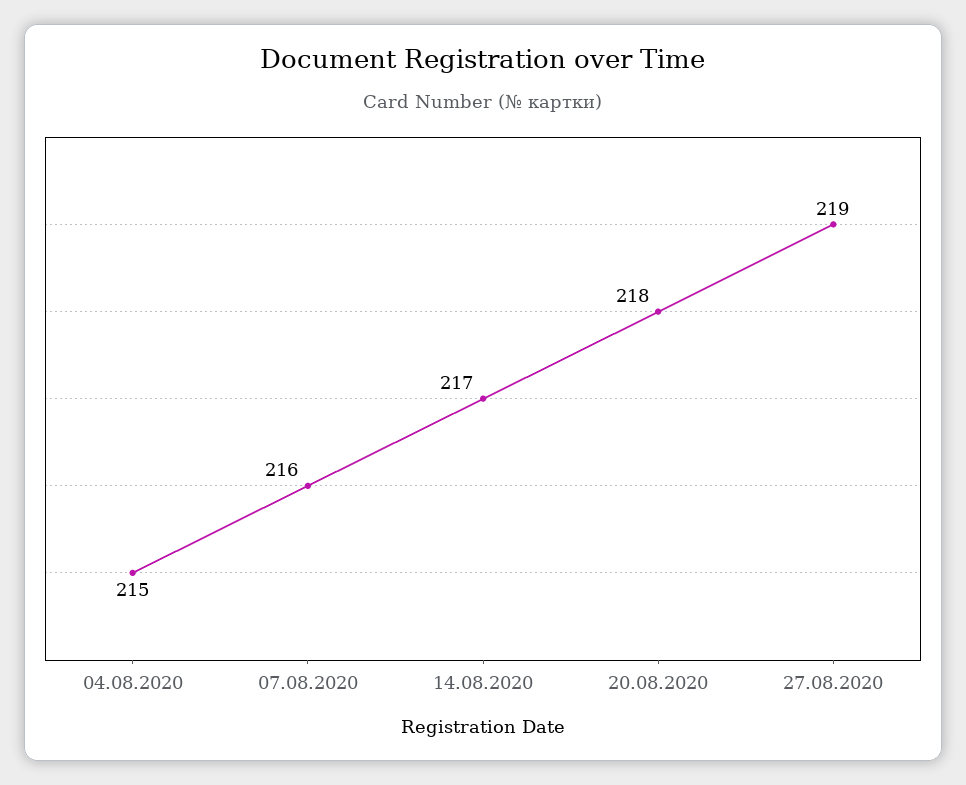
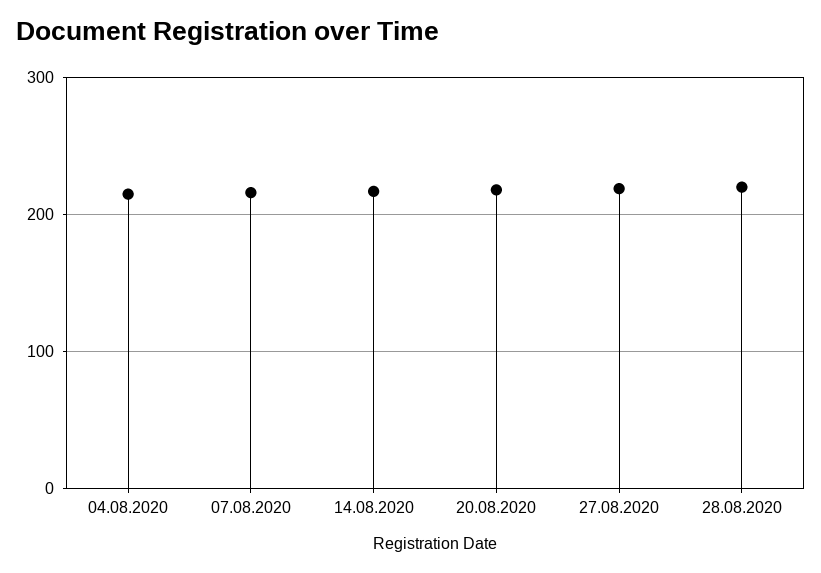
28.08.2020: none -> 220

